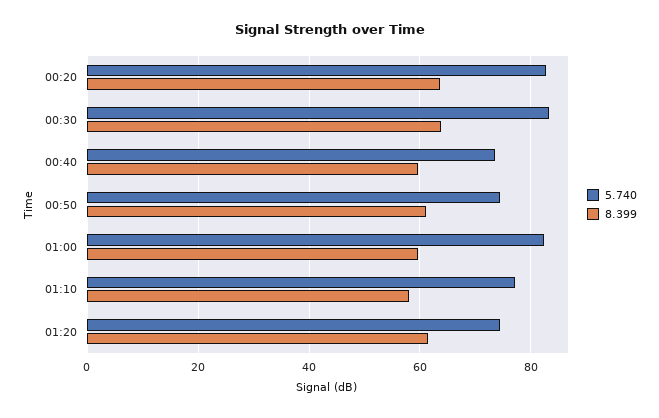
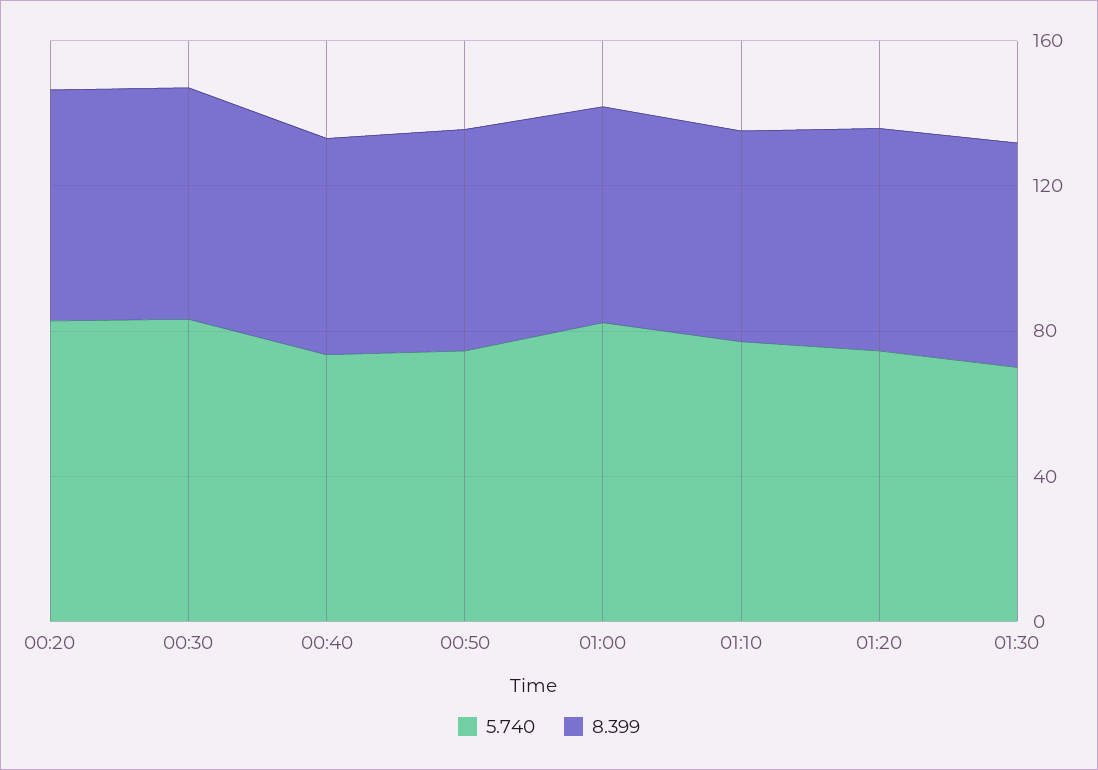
5.740, 01:30: none -> 70
8.399, 01:30: none -> 60

